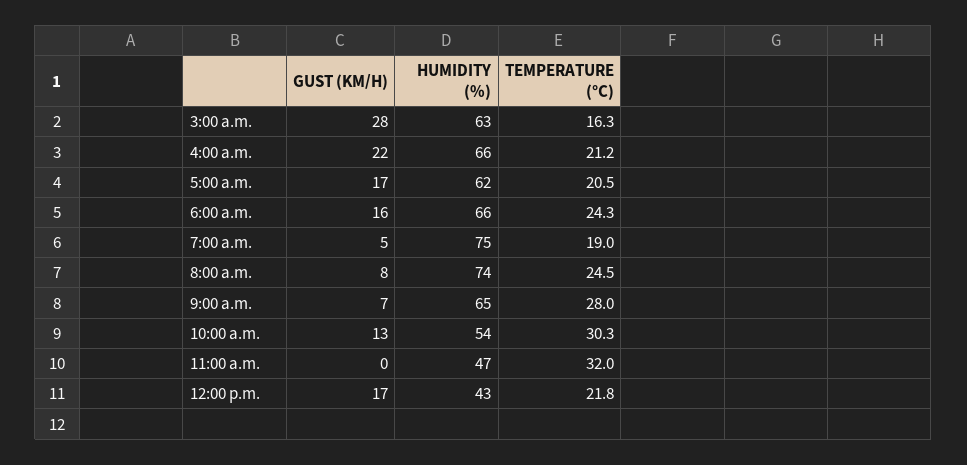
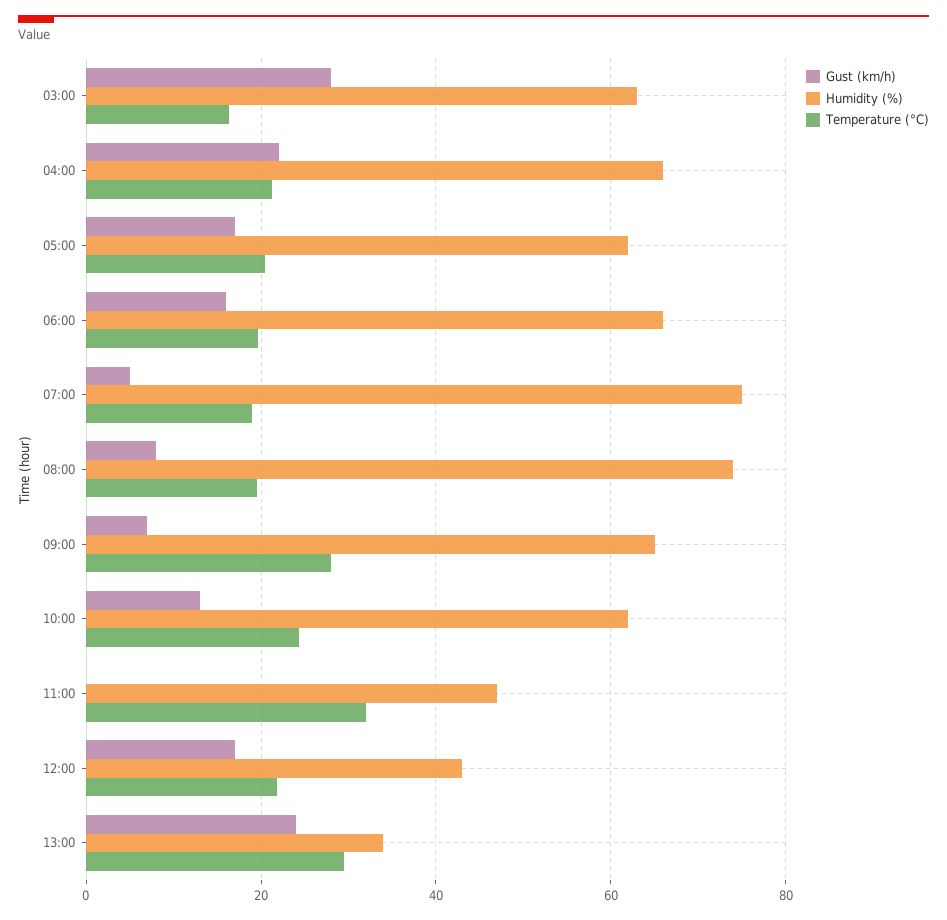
TEMPERATURE (°C), 6:00 a.m.: 24.3 -> 20
TEMPERATURE (°C), 8:00 a.m.: 24.5 -> 20
HUMIDITY (%), 10:00 a.m.: 54 -> 62
TEMPERATURE (°C), 10:00 a.m.: 30.3 -> 24
GUST (KM/H), 13:00: none -> 24
HUMIDITY (%), 13:00: none -> 34
TEMPERATURE (°C), 13:00: none -> 30

